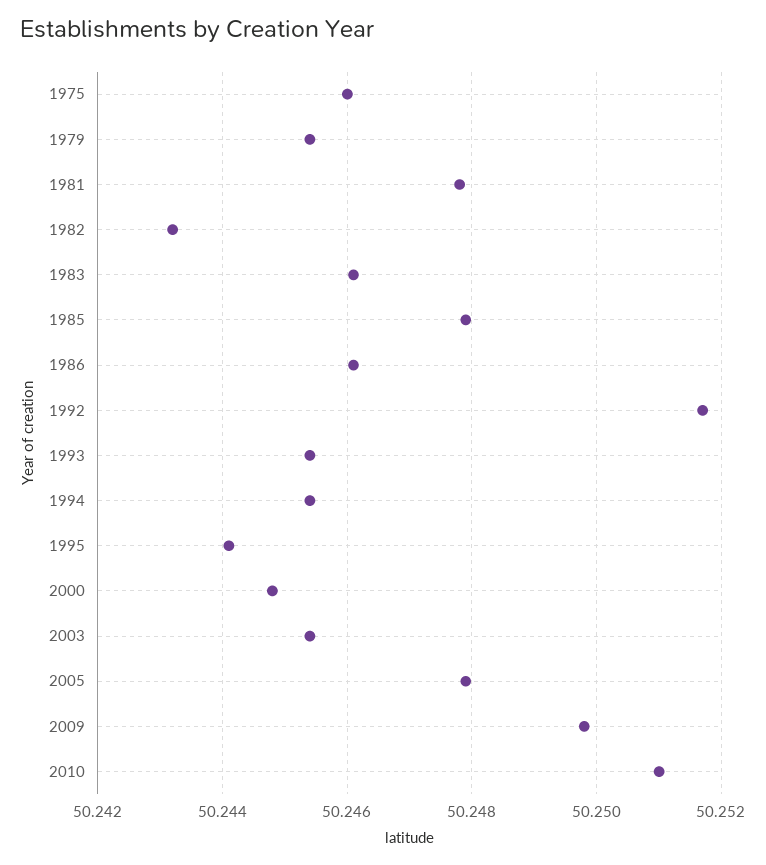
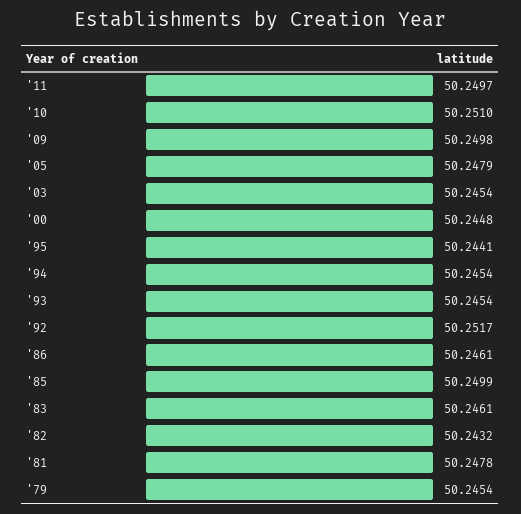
1975: 50.246 -> none
1985: 50.248 -> 50.2499
'11: none -> 50.2497

